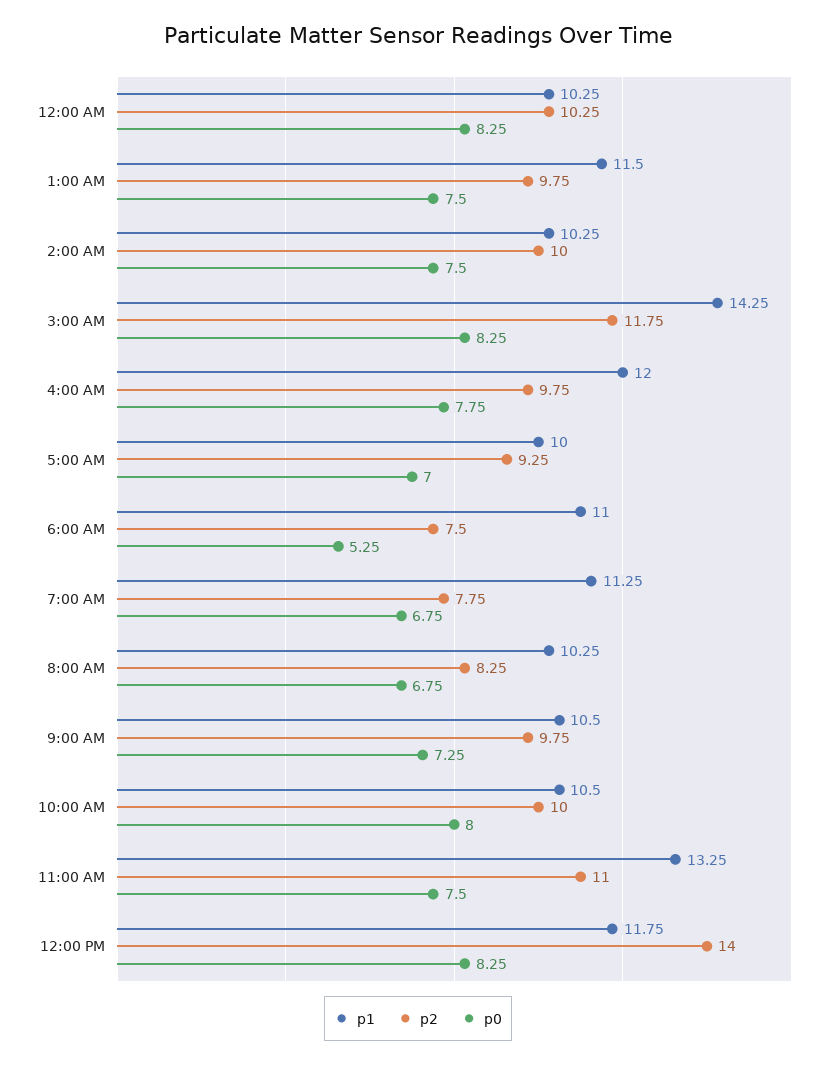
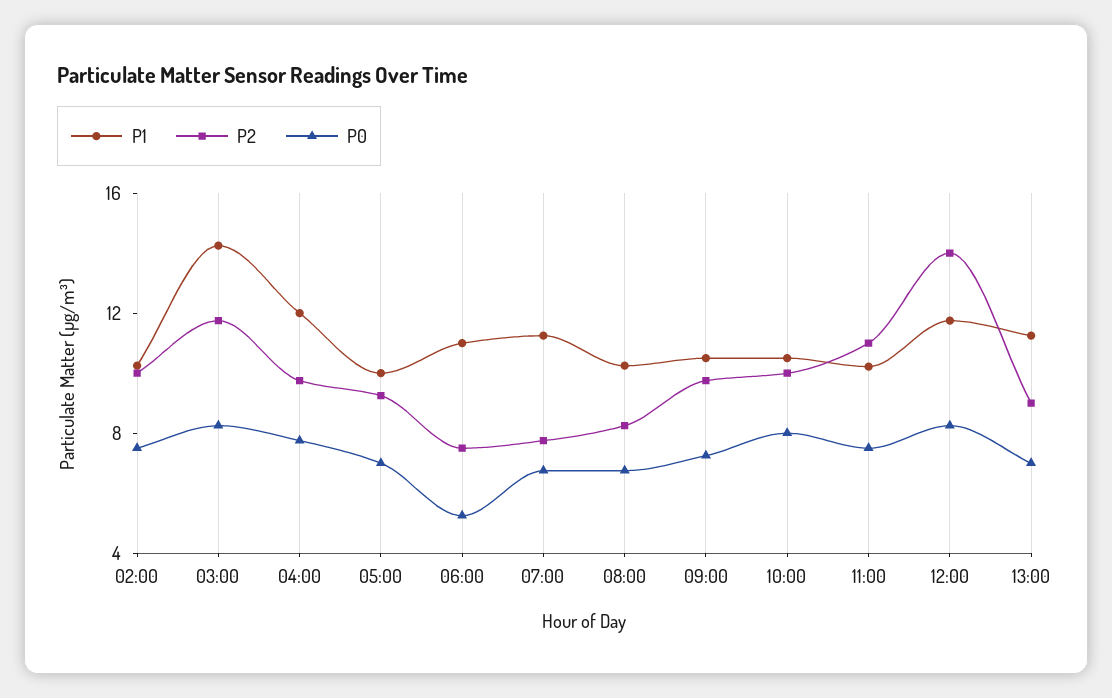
p1, 12:00 AM: 10.25 -> none
p2, 12:00 AM: 10.25 -> none
p0, 12:00 AM: 8.25 -> none
p1, 1:00 AM: 11.5 -> none
p2, 1:00 AM: 9.75 -> none
p0, 1:00 AM: 7.5 -> none
p1, 11:00 AM: 13.25 -> 10
p1, 13:00: none -> 11
p2, 13:00: none -> 9
p0, 13:00: none -> 7

